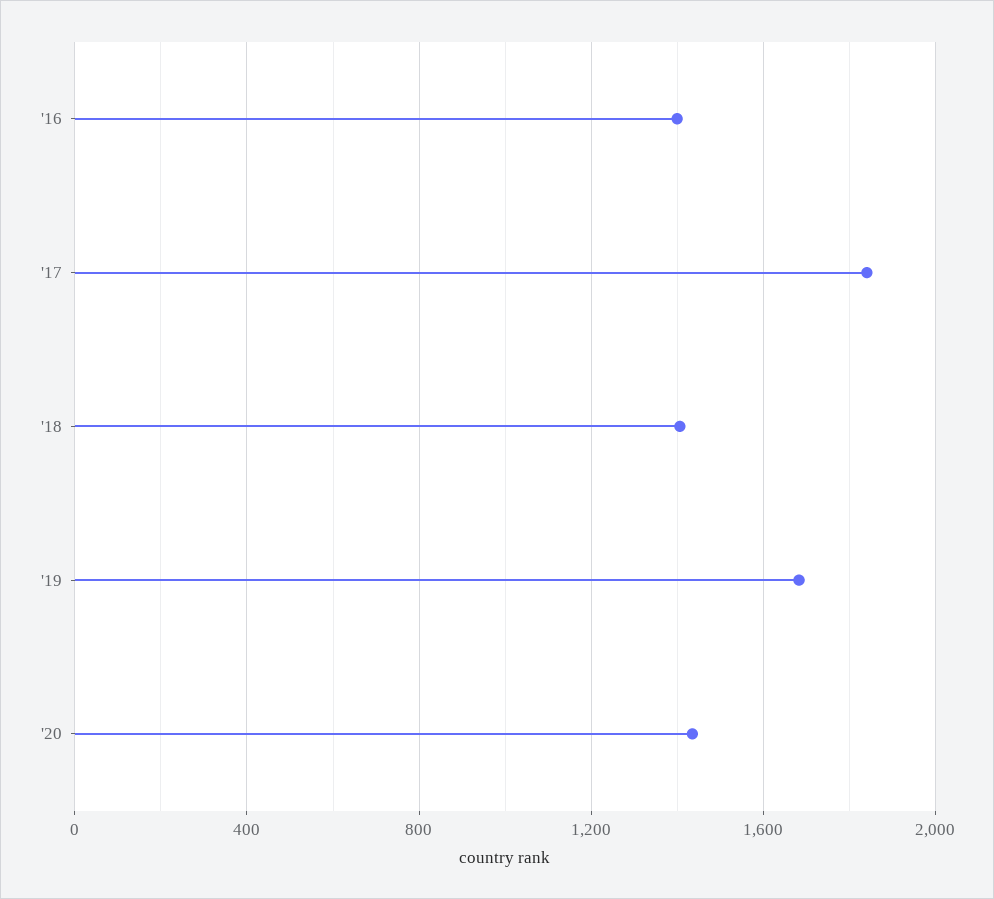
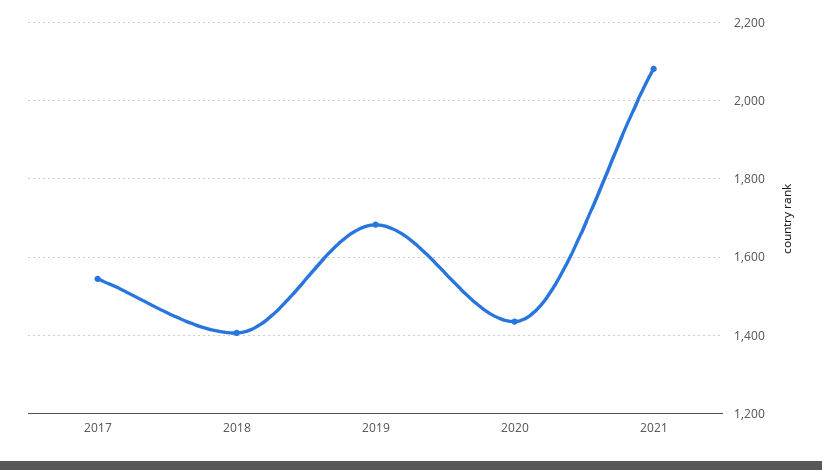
'16: 1400 -> none
'17: 1850 -> 1540
2021: none -> 2080

